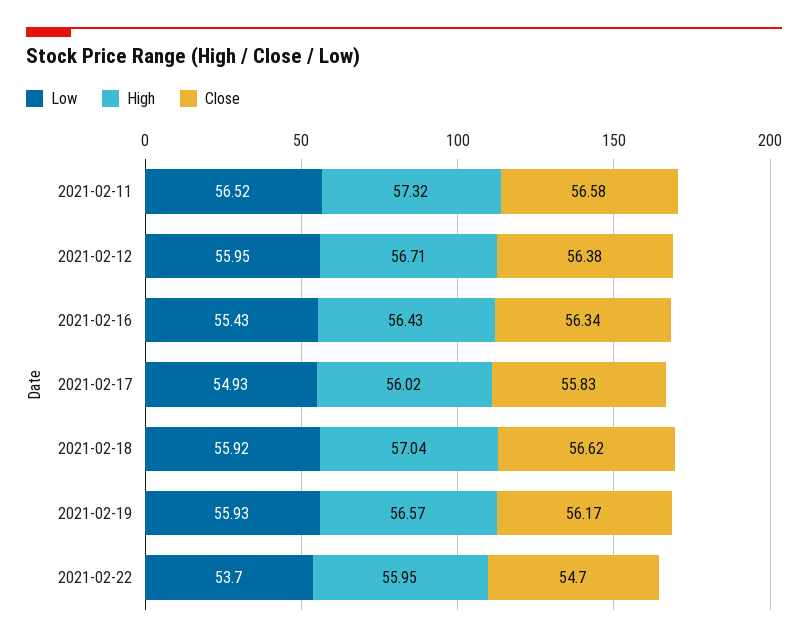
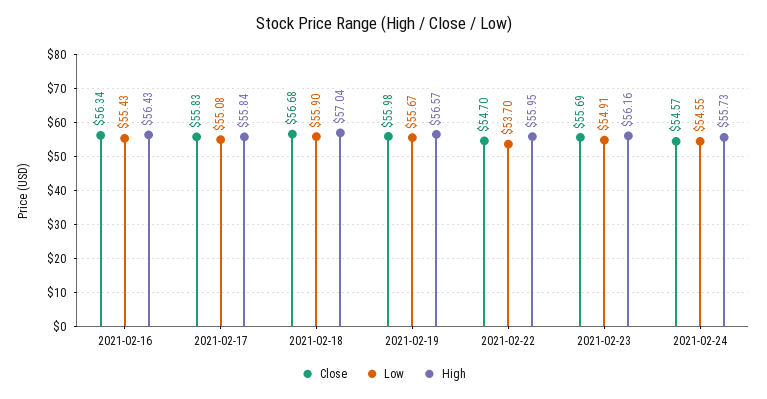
Low, 2021-02-11: 56.52 -> none
High, 2021-02-11: 57.32 -> none
Close, 2021-02-11: 56.58 -> none
Low, 2021-02-12: 55.95 -> none
High, 2021-02-12: 56.71 -> none
Close, 2021-02-12: 56.38 -> none
Low, 2021-02-17: 54.93 -> 55.08
High, 2021-02-17: 56.02 -> 55.84
Low, 2021-02-18: 55.92 -> 55.9
Close, 2021-02-18: 56.62 -> 56.68
Low, 2021-02-19: 55.93 -> 55.67
Close, 2021-02-19: 56.17 -> 55.98
Close, 2021-02-23: none -> 55.69
Low, 2021-02-23: none -> 54.91
High, 2021-02-23: none -> 56.16
Close, 2021-02-24: none -> 54.57
Low, 2021-02-24: none -> 54.55
High, 2021-02-24: none -> 55.73

